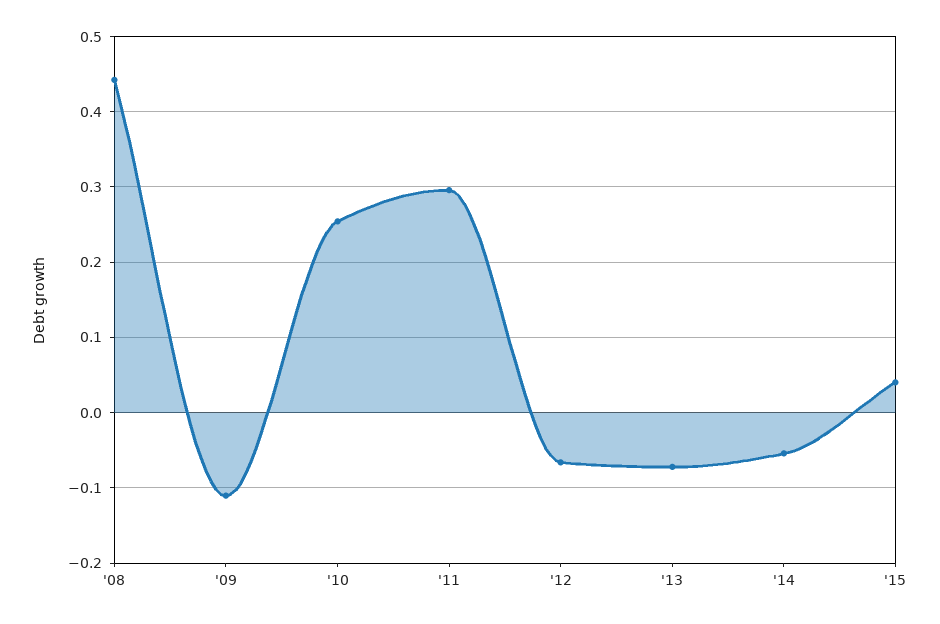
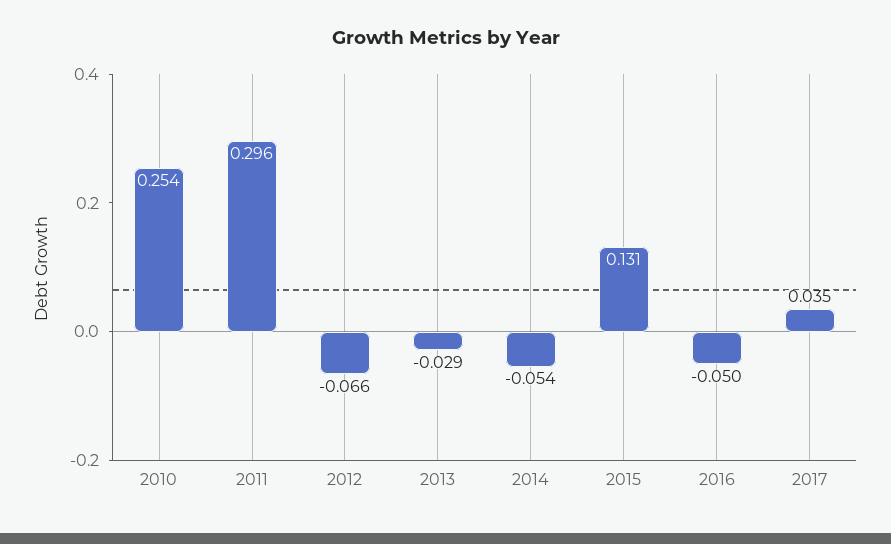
'08: 0.44 -> none
'09: -0.11 -> none
'13: -0.07 -> -0.029
'15: 0.04 -> 0.131
2016: none -> -0.05
2017: none -> 0.035

